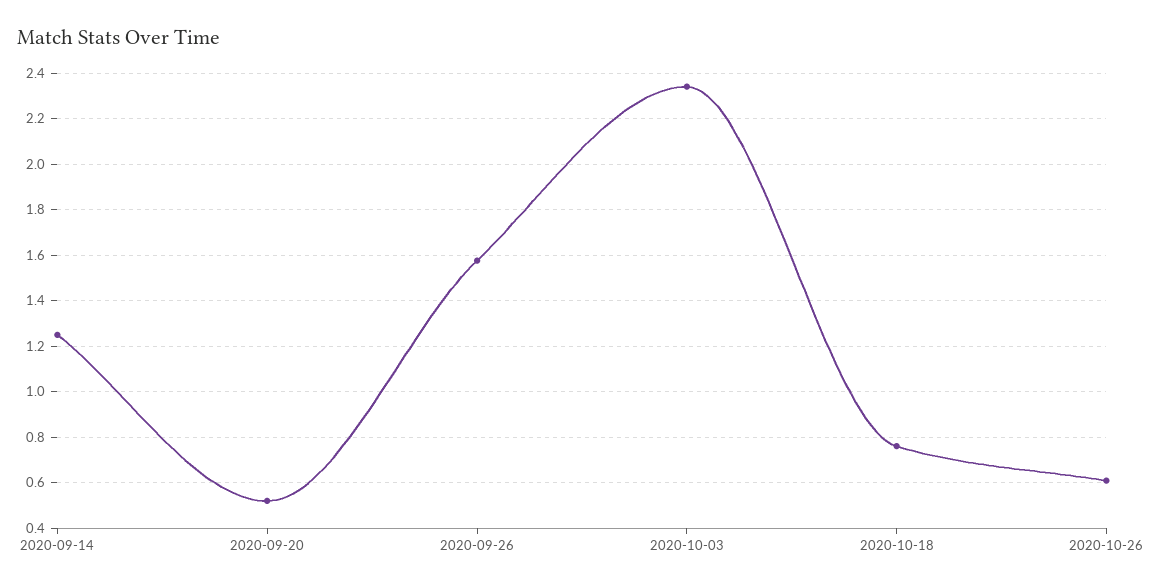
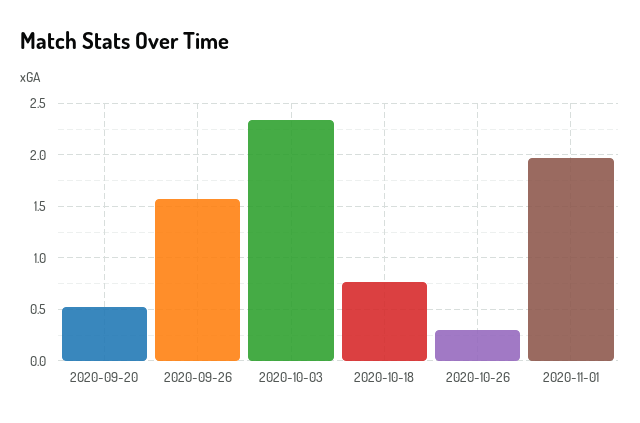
2020-09-14: 1.25 -> none
2020-10-26: 0.6 -> 0.3
2020-11-01: none -> 2

